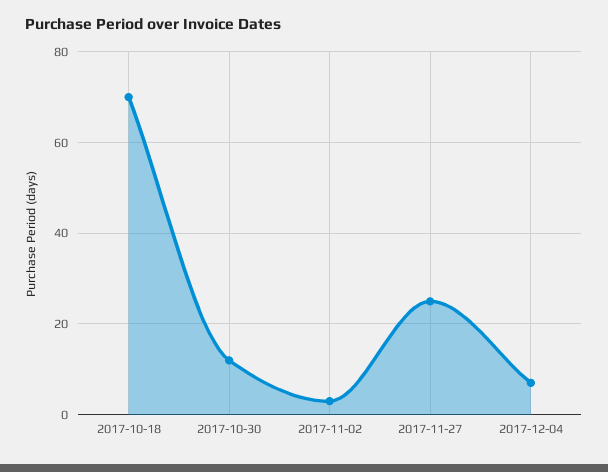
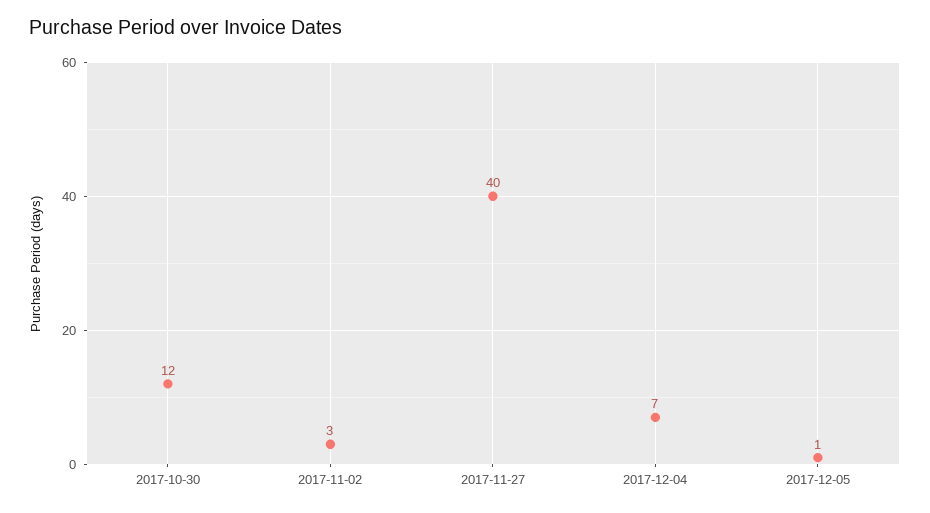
2017-10-18: 70 -> none
2017-11-27: 25 -> 40
2017-12-05: none -> 1

